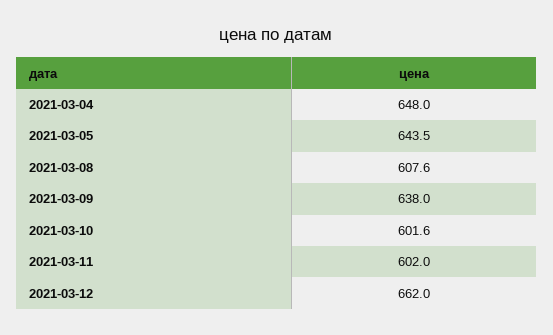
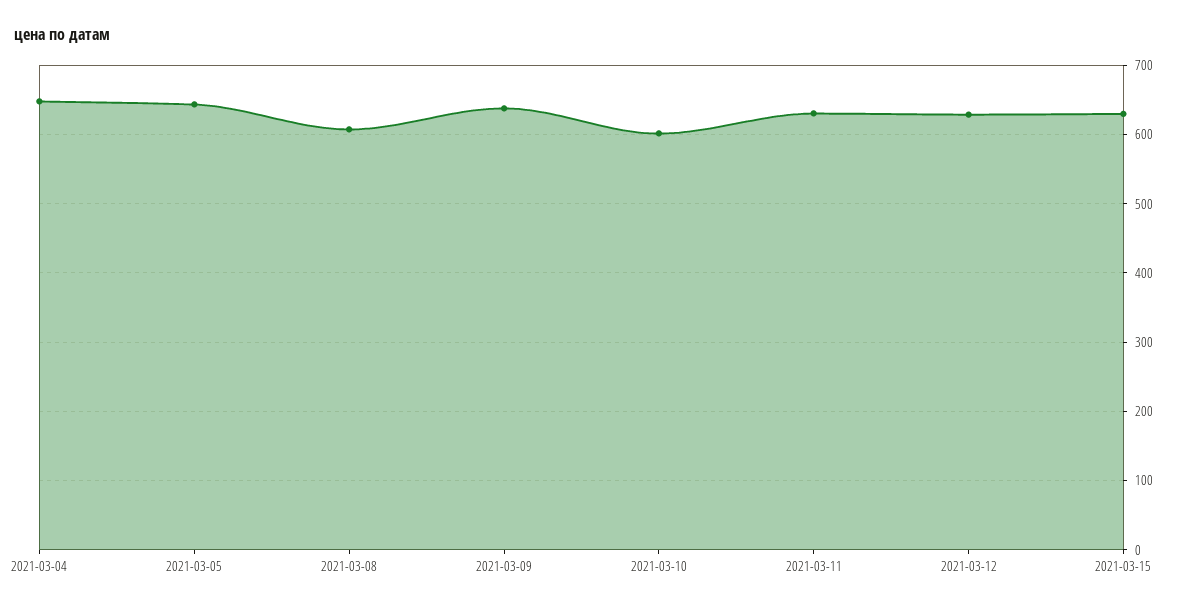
2021-03-11: 602 -> 630
2021-03-12: 662 -> 630
2021-03-15: none -> 630

